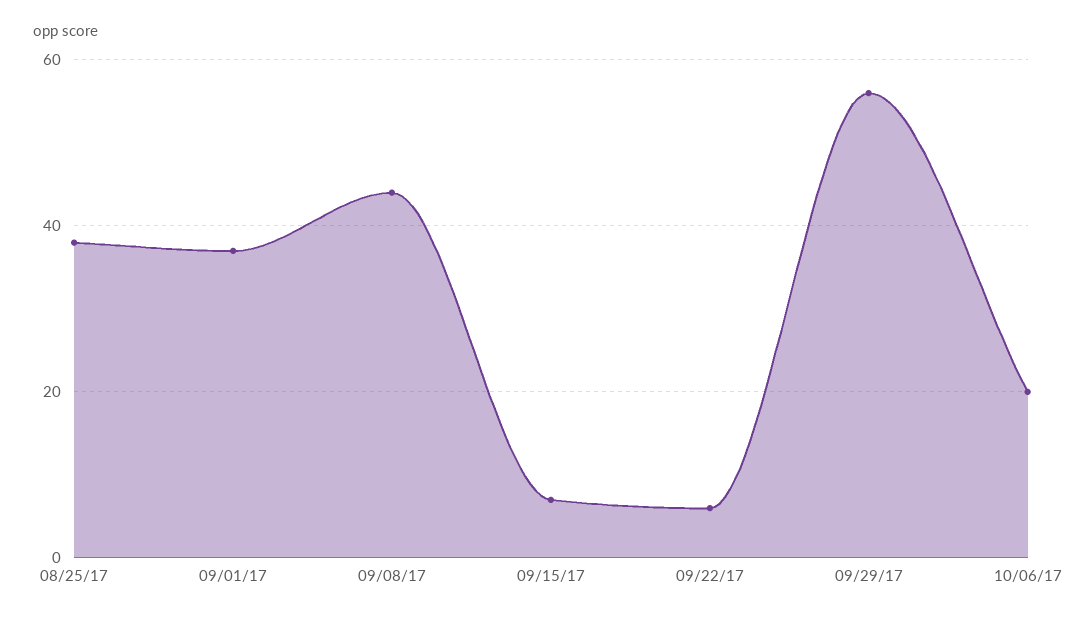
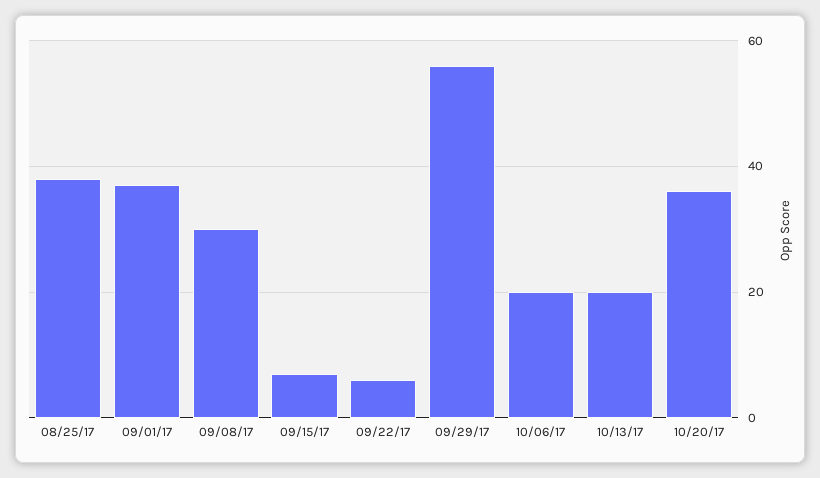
09/08/17: 45 -> 30
10/13/17: none -> 20
10/20/17: none -> 35

